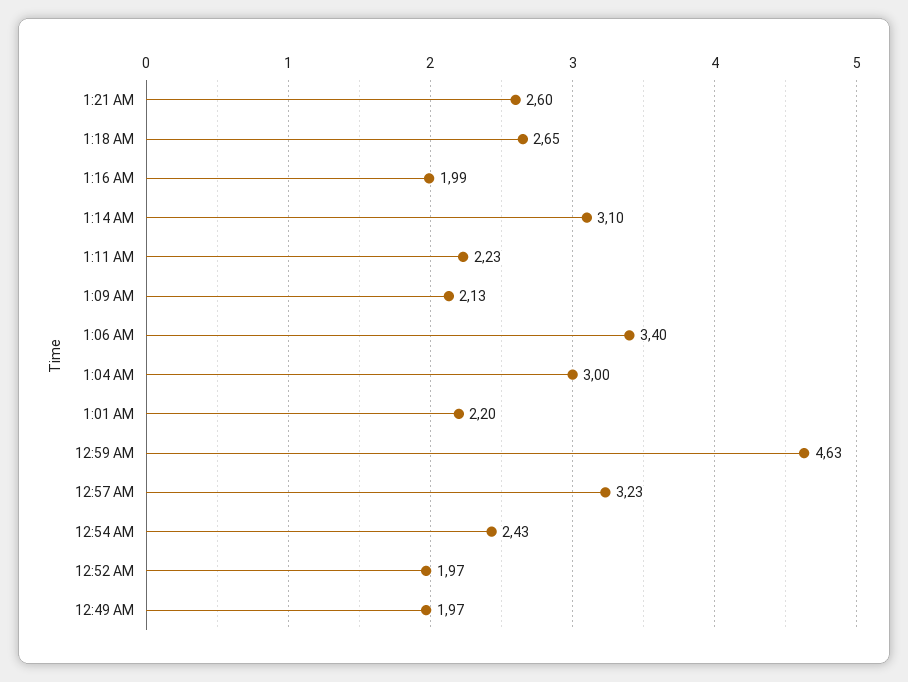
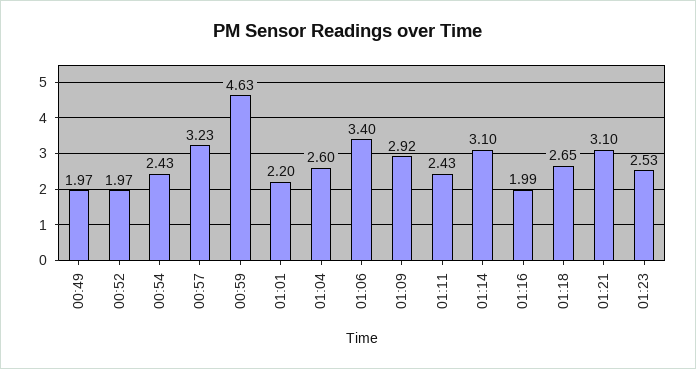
1:21 AM: 2.6 -> 3.1
1:11 AM: 2.23 -> 2.43
1:09 AM: 2.13 -> 2.92
1:04 AM: 3 -> 2.6
01:23: none -> 2.53

